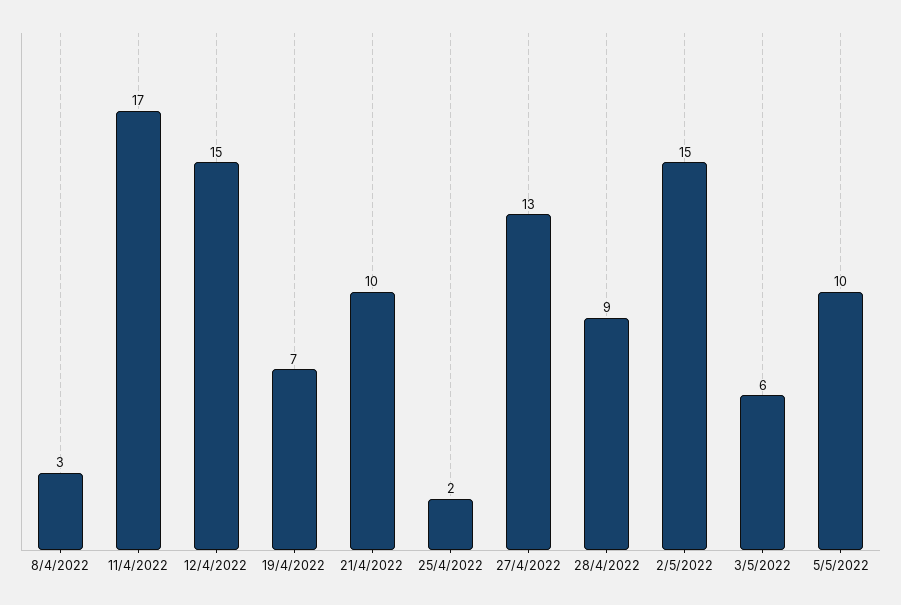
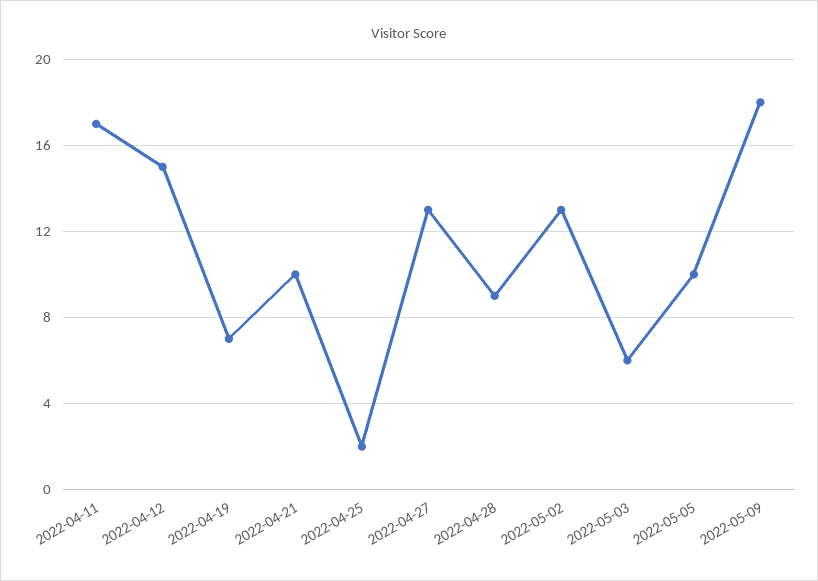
8/4/2022: 3 -> none
2/5/2022: 15 -> 13
2022-05-09: none -> 18

